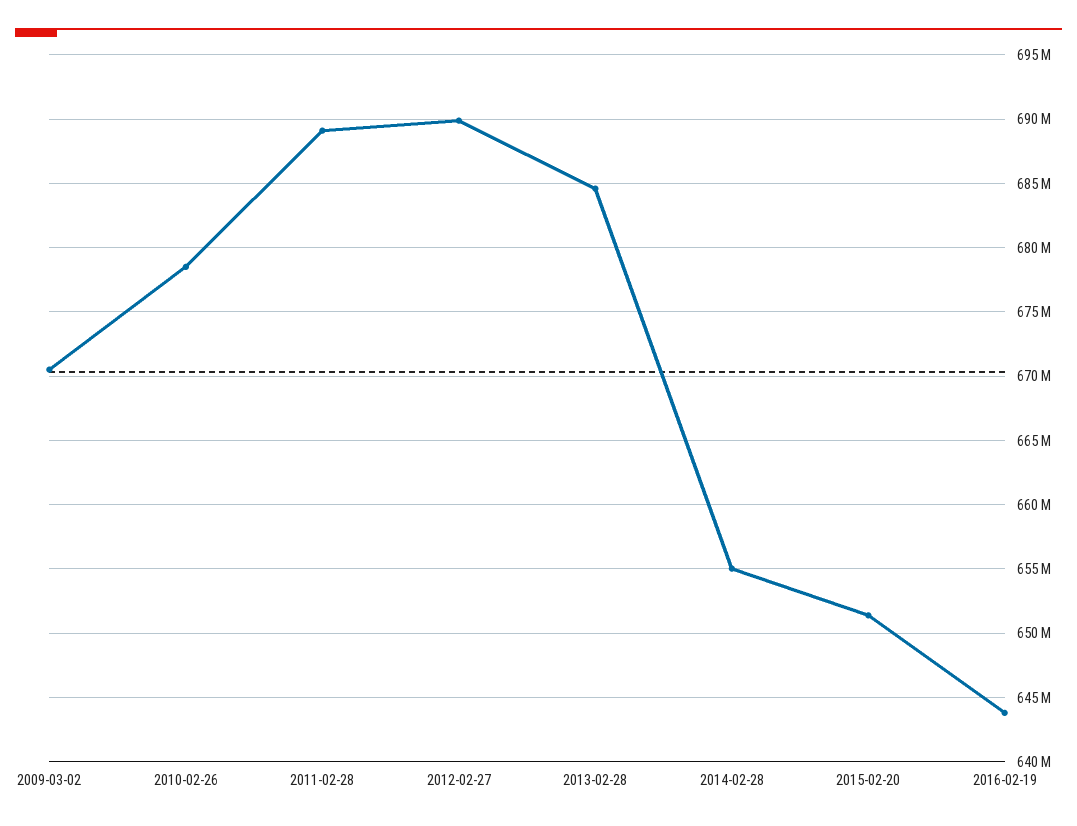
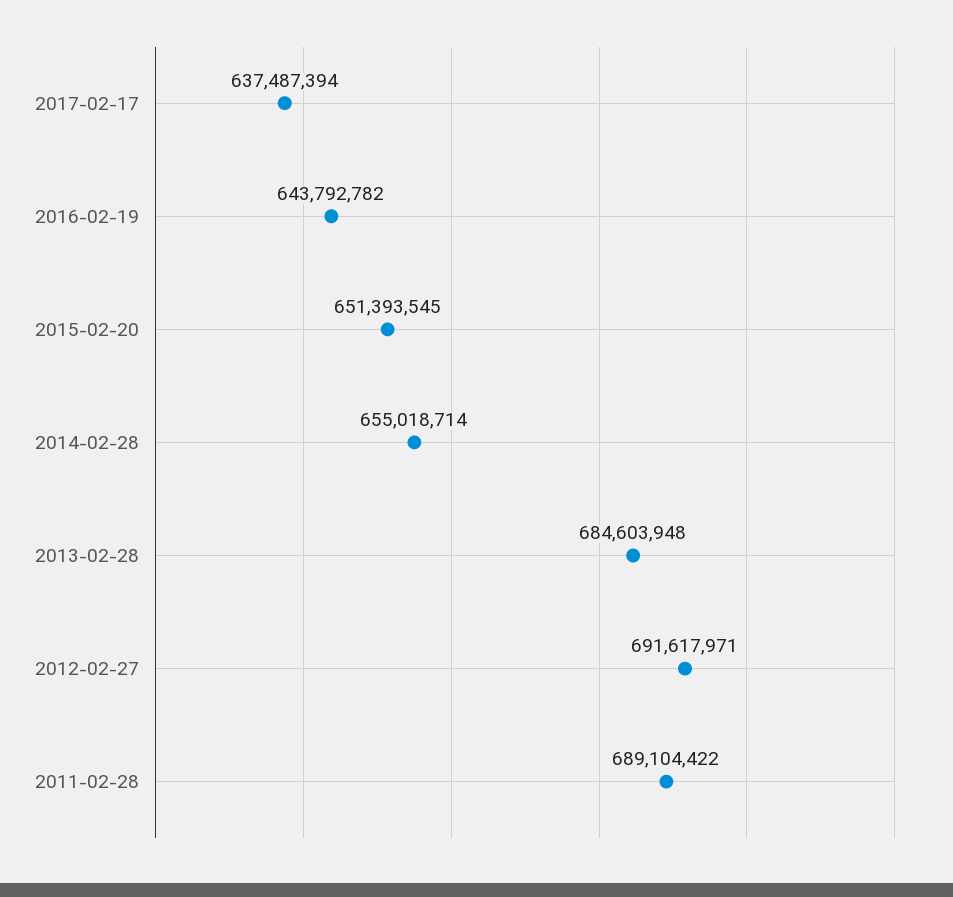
2009-03-02: 670500000 -> none
2010-02-26: 678500000 -> none
2012-02-27: 690000000 -> 691617971
2017-02-17: none -> 637487394

